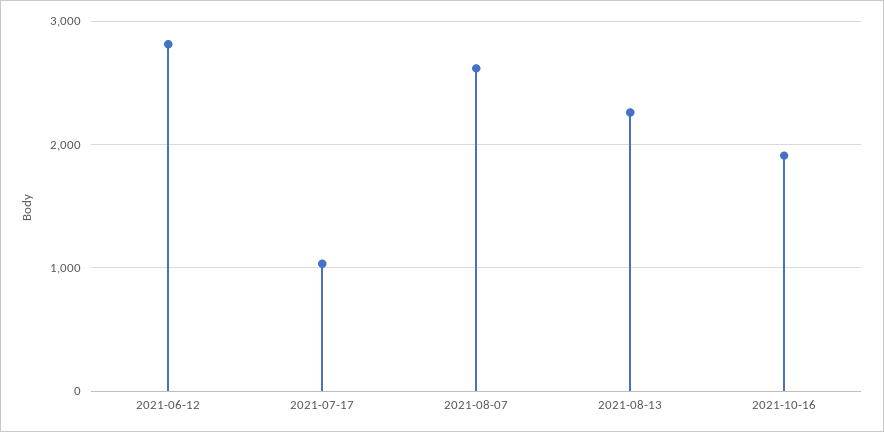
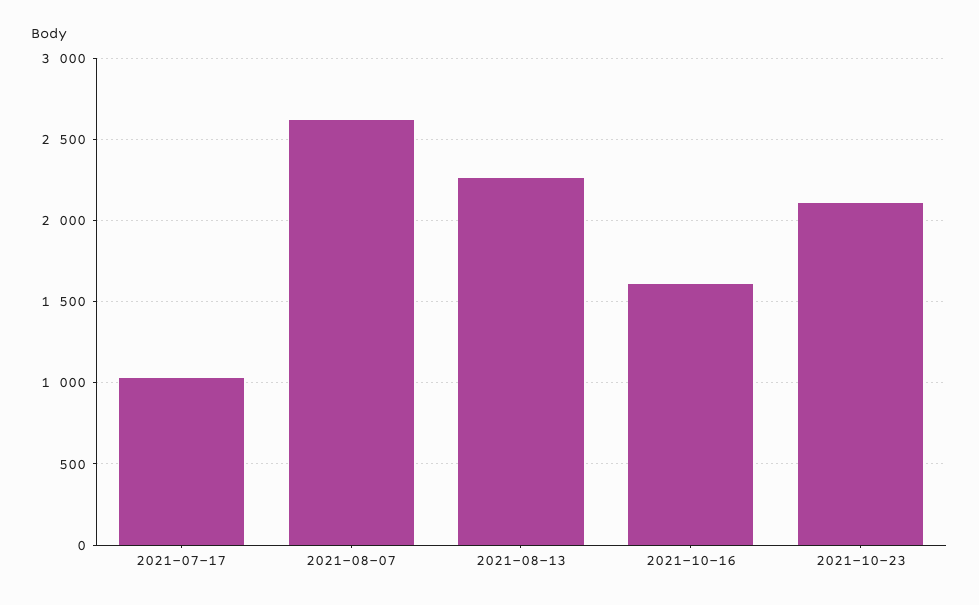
2021-06-12: 2800 -> none
2021-10-16: 1900 -> 1600
2021-10-23: none -> 2100

